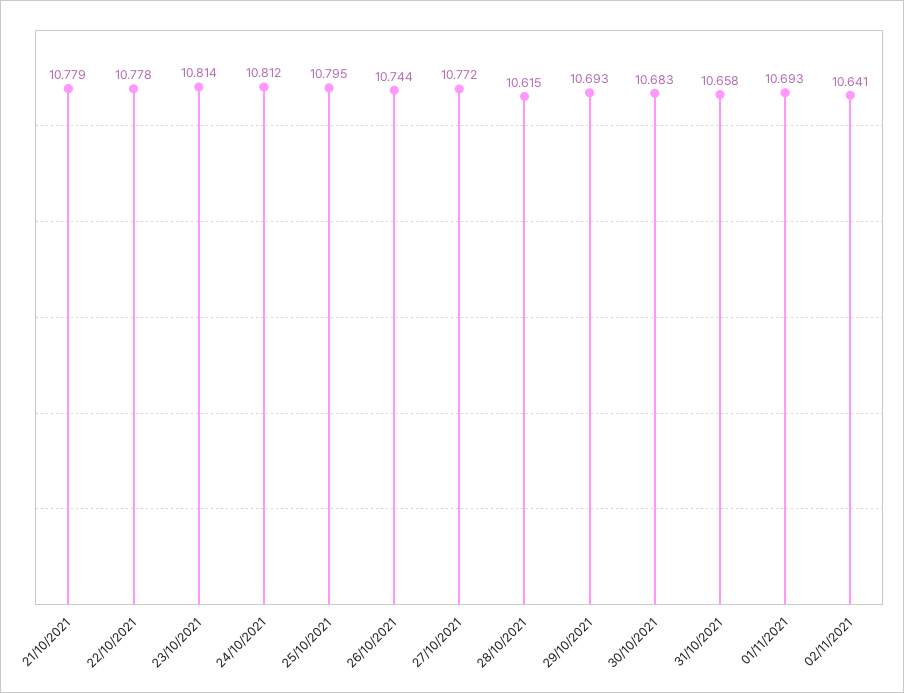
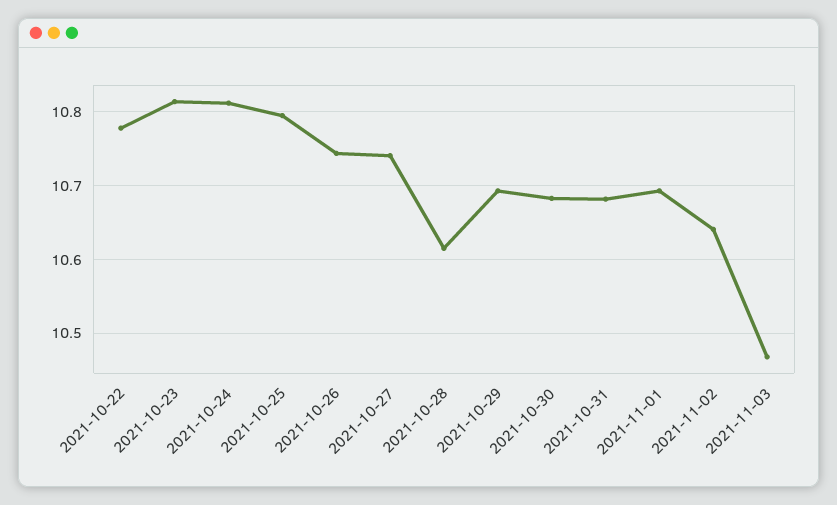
21/10/2021: 10.779 -> none
27/10/2021: 10.772 -> 10.74
31/10/2021: 10.658 -> 10.68
2021-11-03: none -> 10.47

